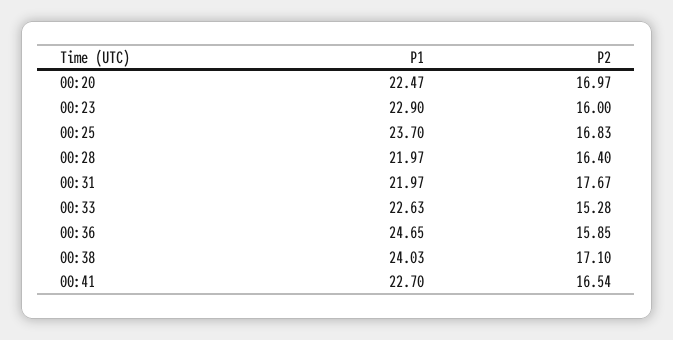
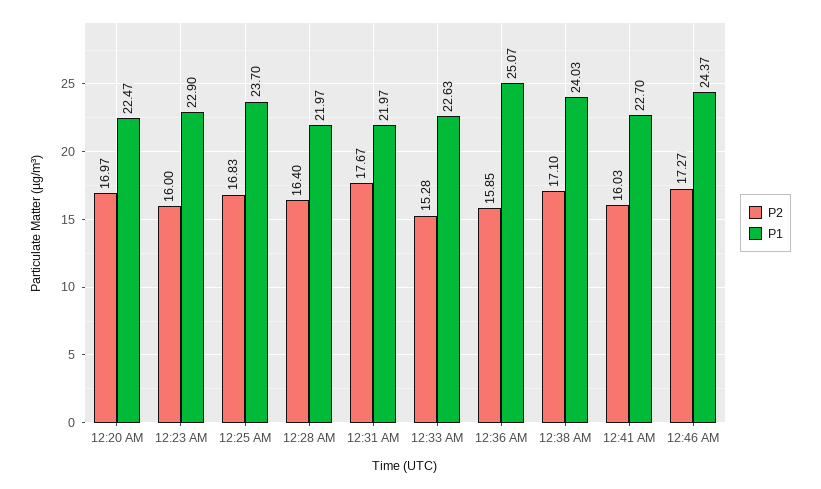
P1, 00:36: 24.65 -> 25.07
P2, 00:41: 16.54 -> 16.03
P2, 12:46 AM: none -> 17.27
P1, 12:46 AM: none -> 24.37

